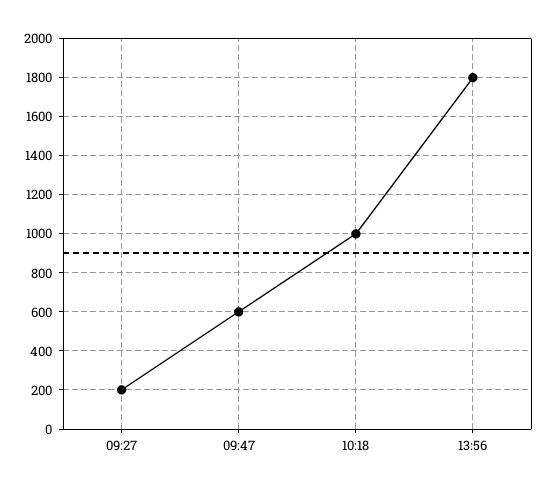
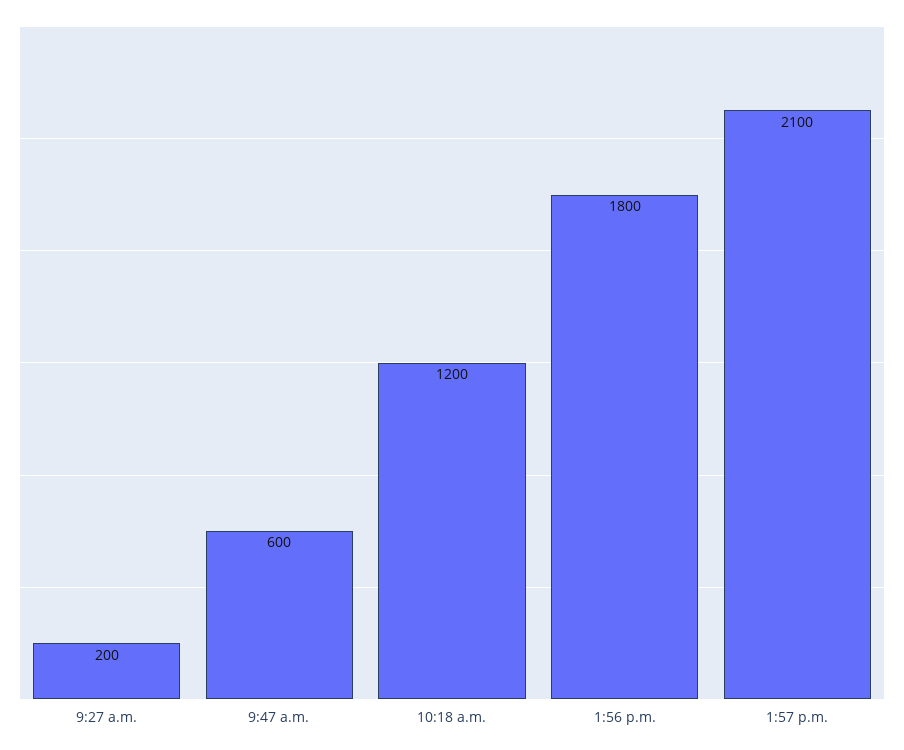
10:18: 1000 -> 1200
1:57 p.m.: none -> 2100

